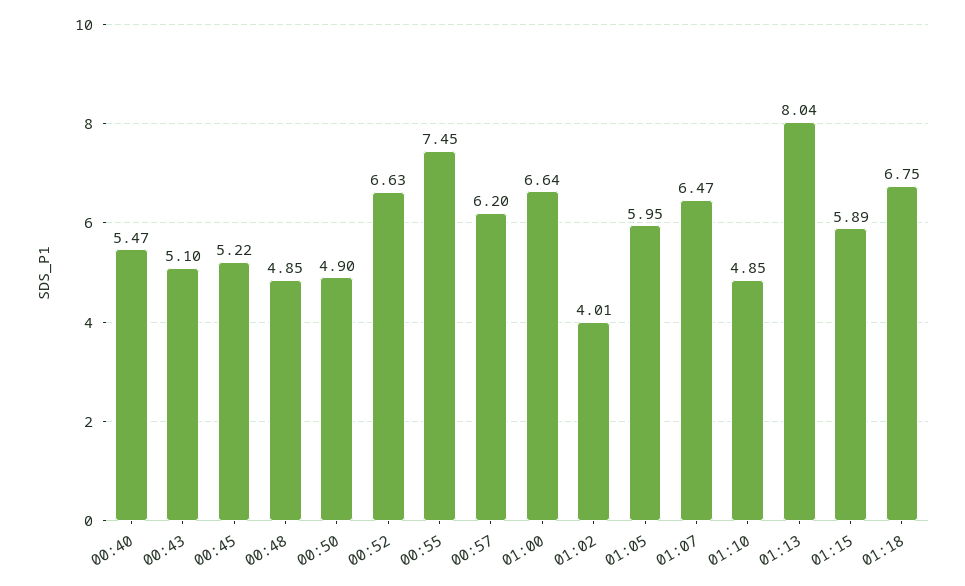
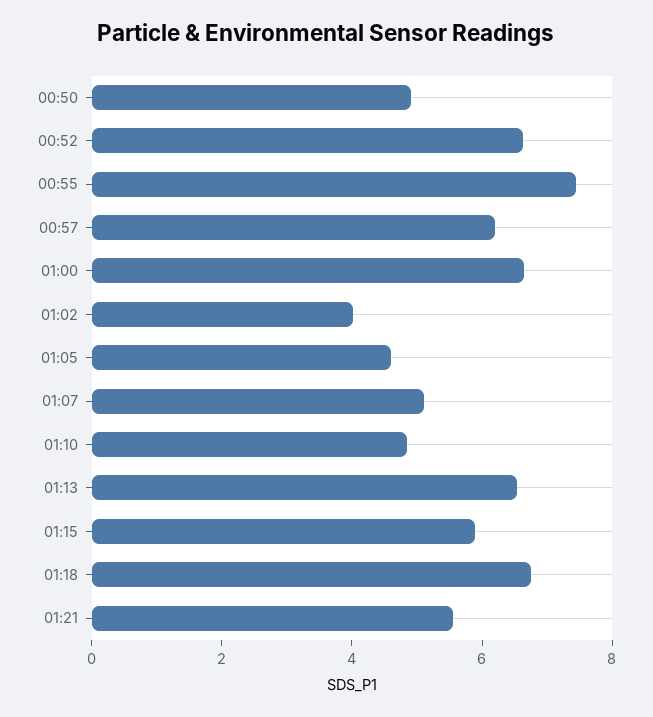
00:40: 5.47 -> none
00:43: 5.1 -> none
00:45: 5.22 -> none
00:48: 4.85 -> none
01:05: 5.95 -> 4.5
01:07: 6.47 -> 5
01:13: 8.04 -> 6.5
01:21: none -> 5.5

